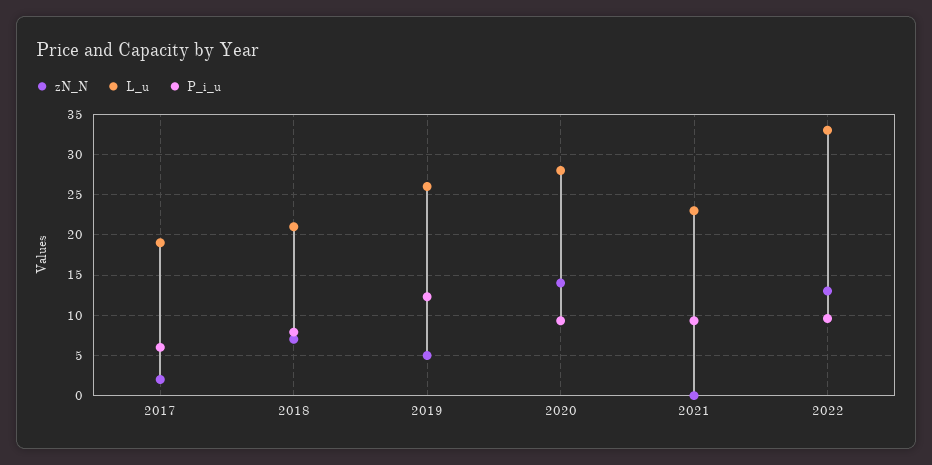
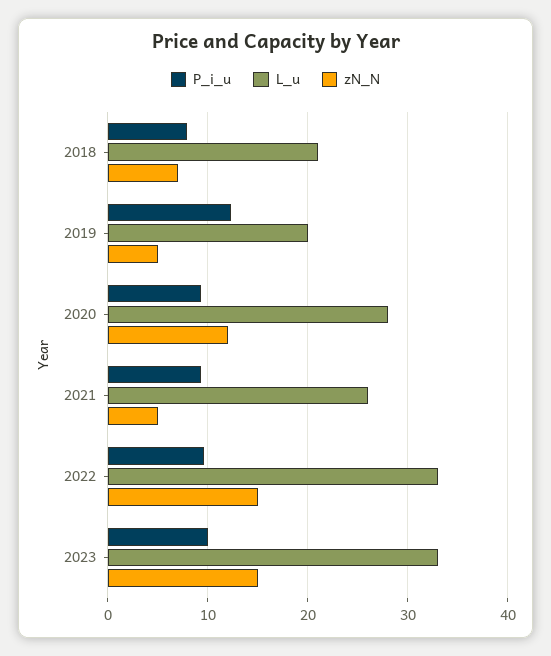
zN_N, 2017: 2 -> none
L_u, 2017: 19 -> none
P_i_u, 2017: 6 -> none
L_u, 2019: 26 -> 20
zN_N, 2020: 14 -> 12
zN_N, 2021: 0 -> 5
L_u, 2021: 23 -> 26
zN_N, 2022: 13 -> 15
P_i_u, 2023: none -> 10
L_u, 2023: none -> 33
zN_N, 2023: none -> 15

